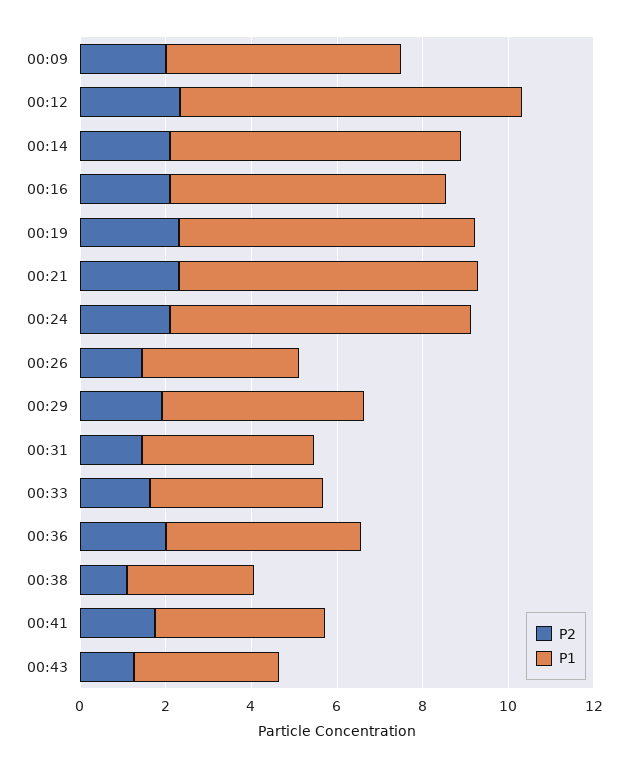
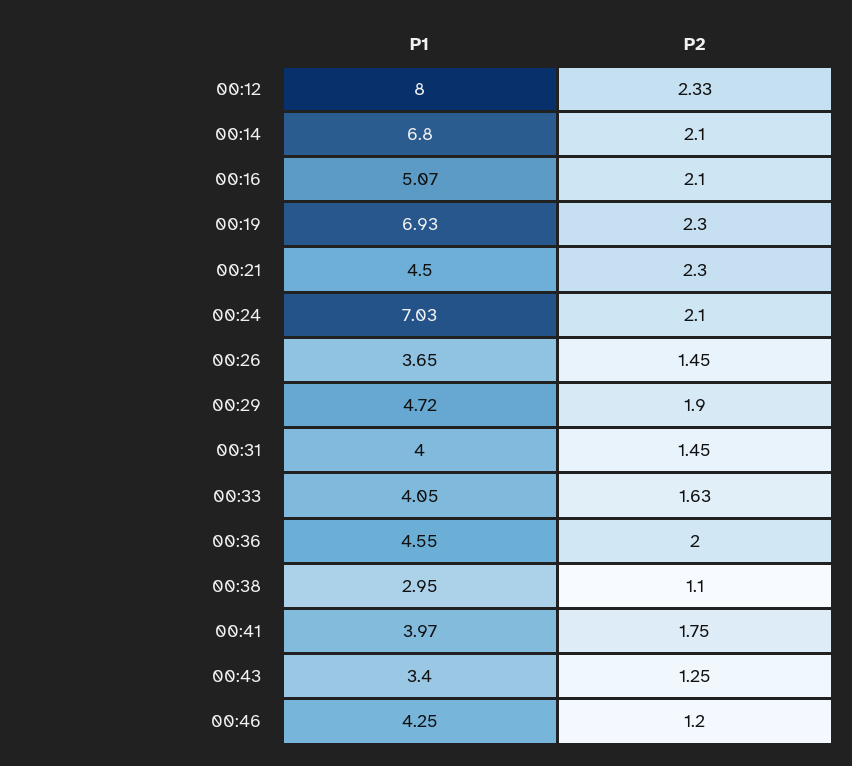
P2, 00:09: 2 -> none
P1, 00:09: 5.5 -> none
P1, 00:16: 6.5 -> 5.07
P1, 00:21: 7 -> 4.5
P1, 00:46: none -> 4.25
P2, 00:46: none -> 1.2

